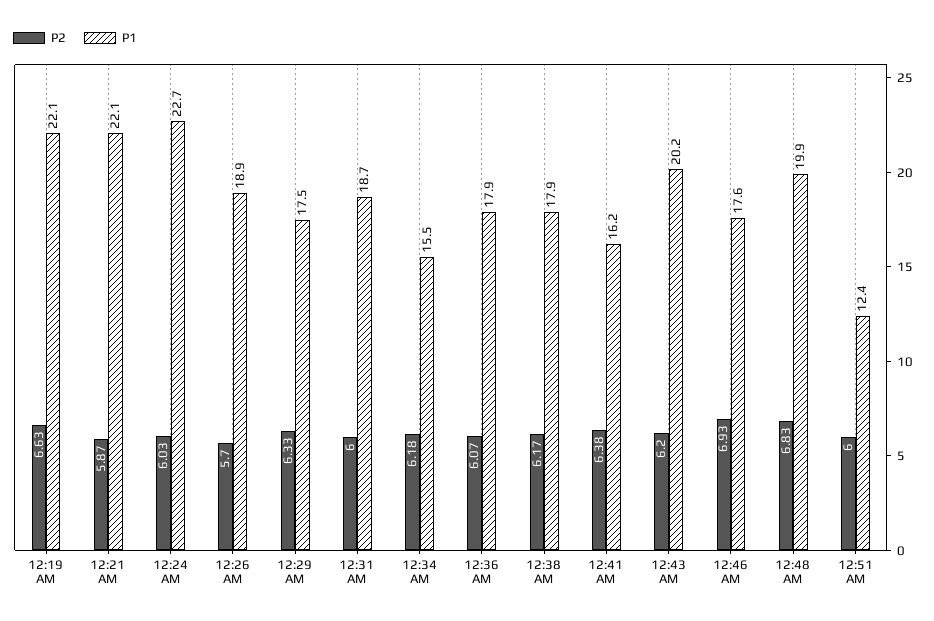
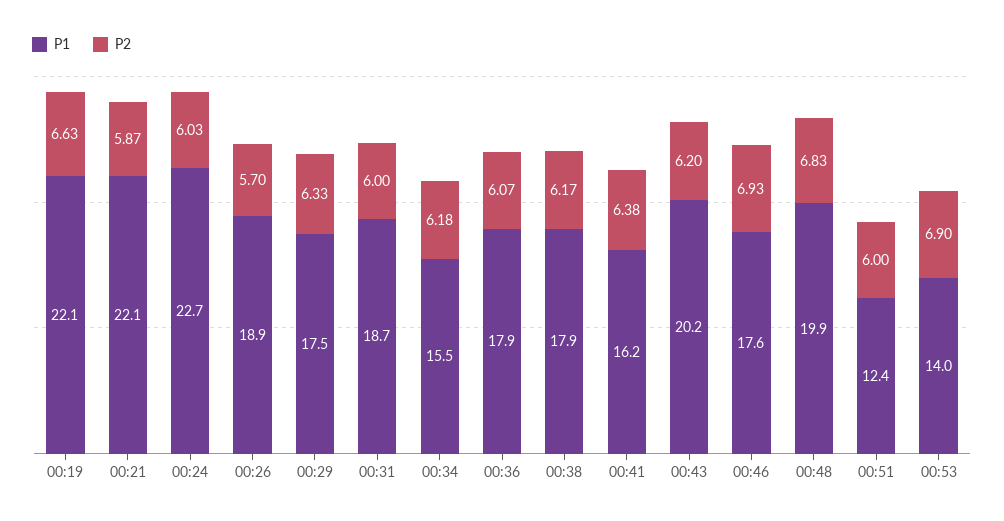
P1, 00:53: none -> 14
P2, 00:53: none -> 6.9

